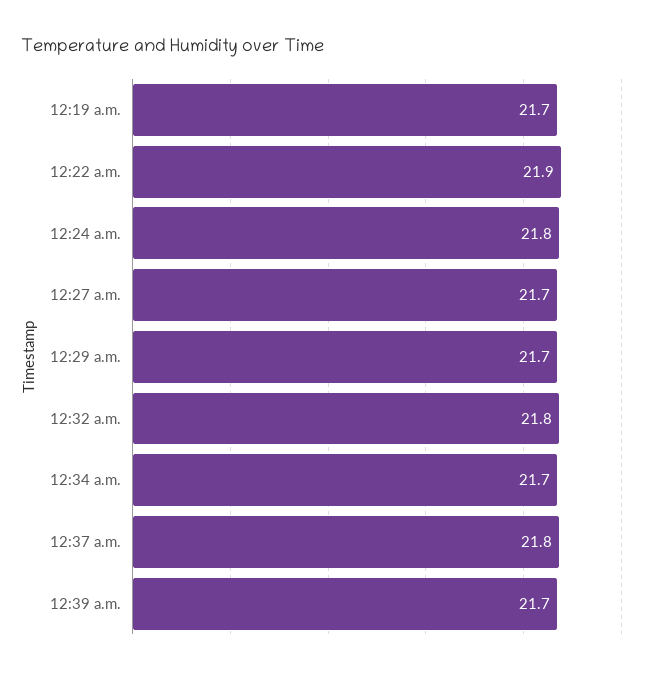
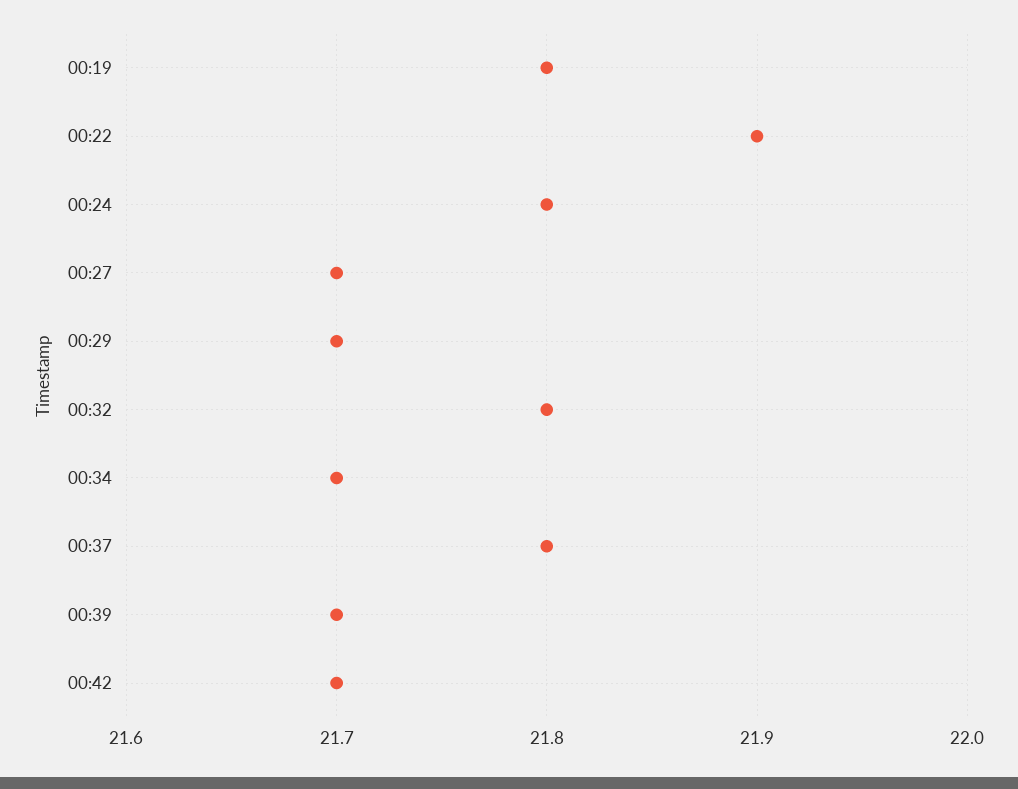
12:19 a.m.: 21.7 -> 21.8
00:42: none -> 21.7

